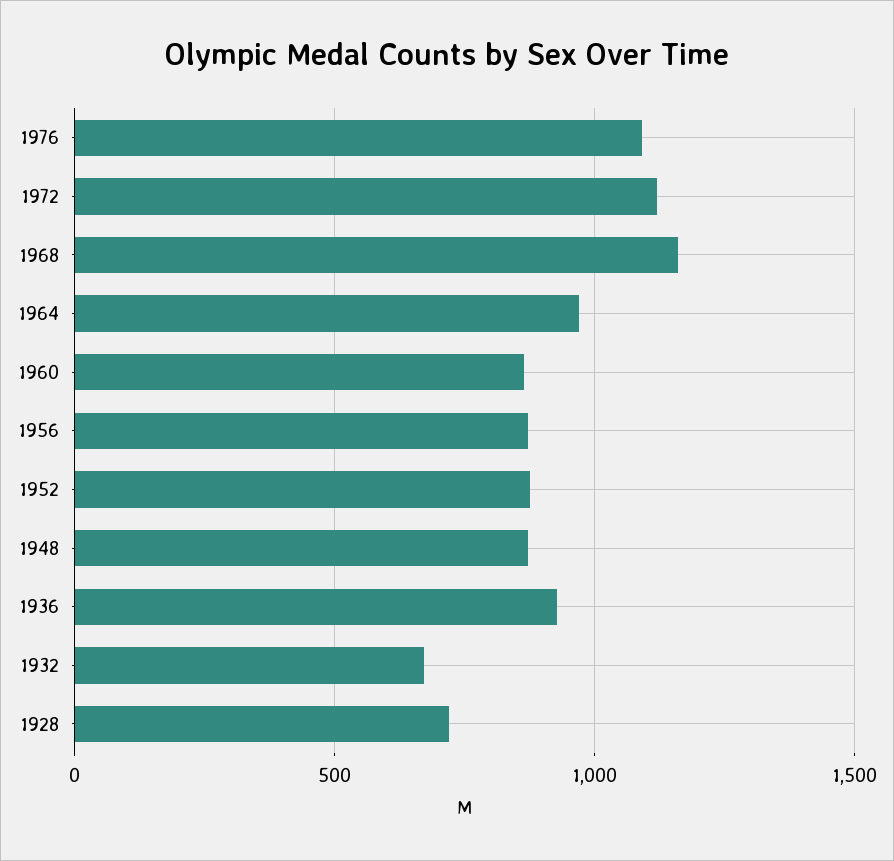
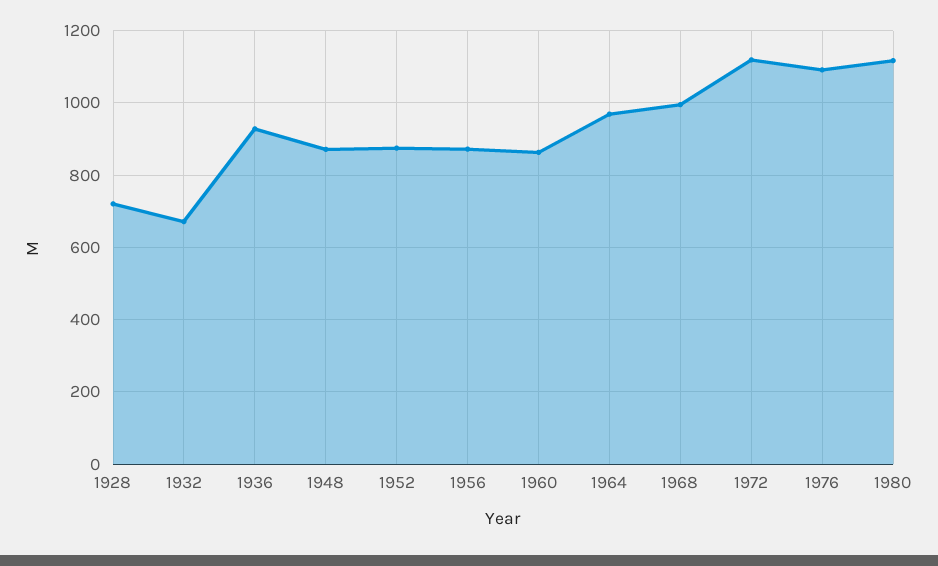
1968: 1150 -> 1000
1980: none -> 1120

